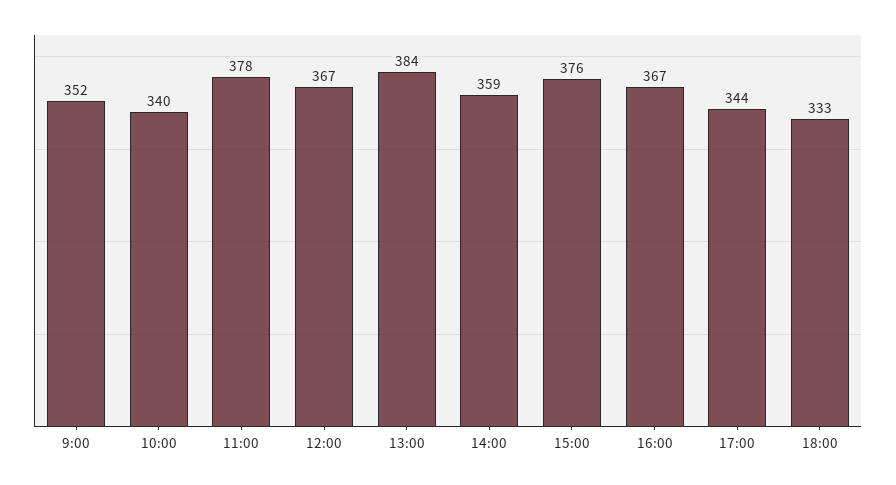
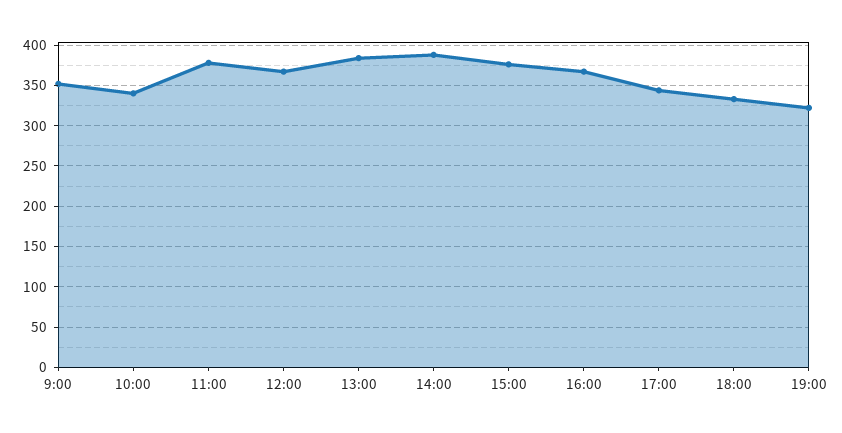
14:00: 359 -> 390
19:00: none -> 320

